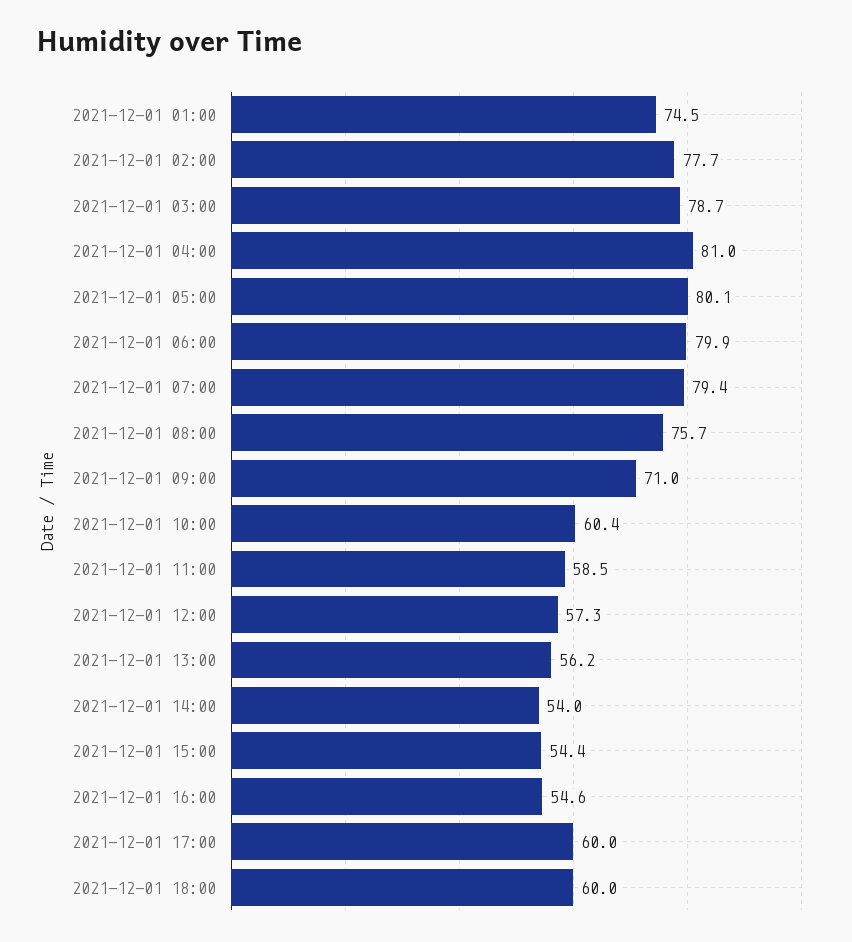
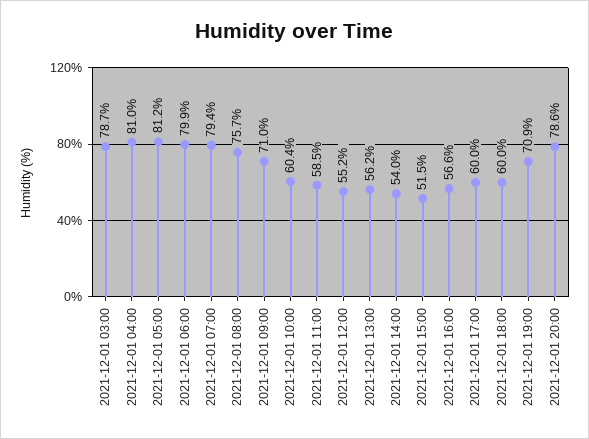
2021-12-01 01:00: 74.5 -> none
2021-12-01 02:00: 77.7 -> none
2021-12-01 05:00: 80.1 -> 81.2
2021-12-01 12:00: 57.3 -> 55.2
2021-12-01 15:00: 54.4 -> 51.5
2021-12-01 16:00: 54.6 -> 56.6
2021-12-01 19:00: none -> 70.9
2021-12-01 20:00: none -> 78.6

